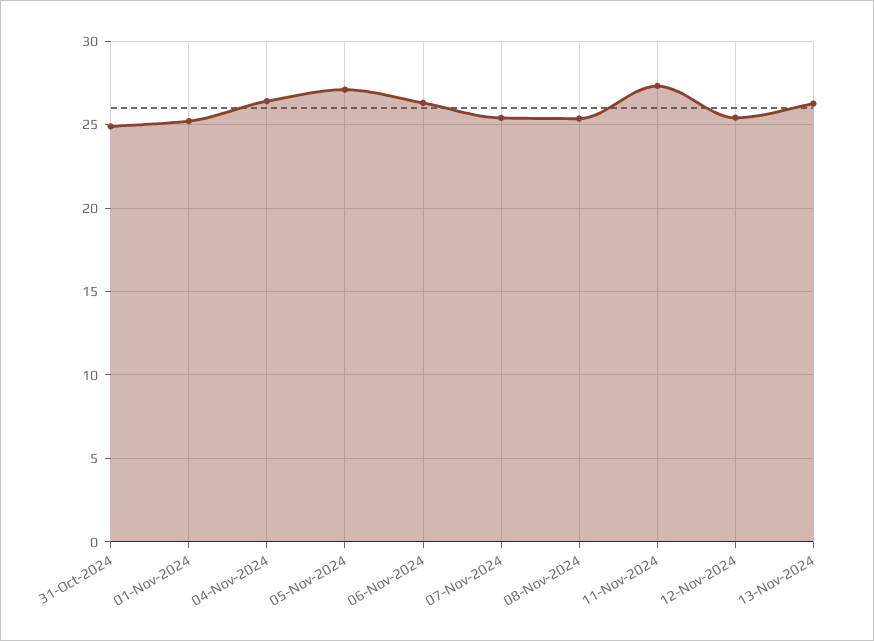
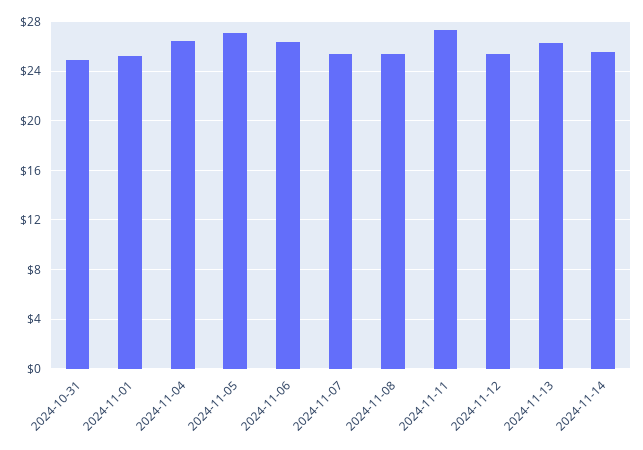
2024-11-14: none -> 25.5

